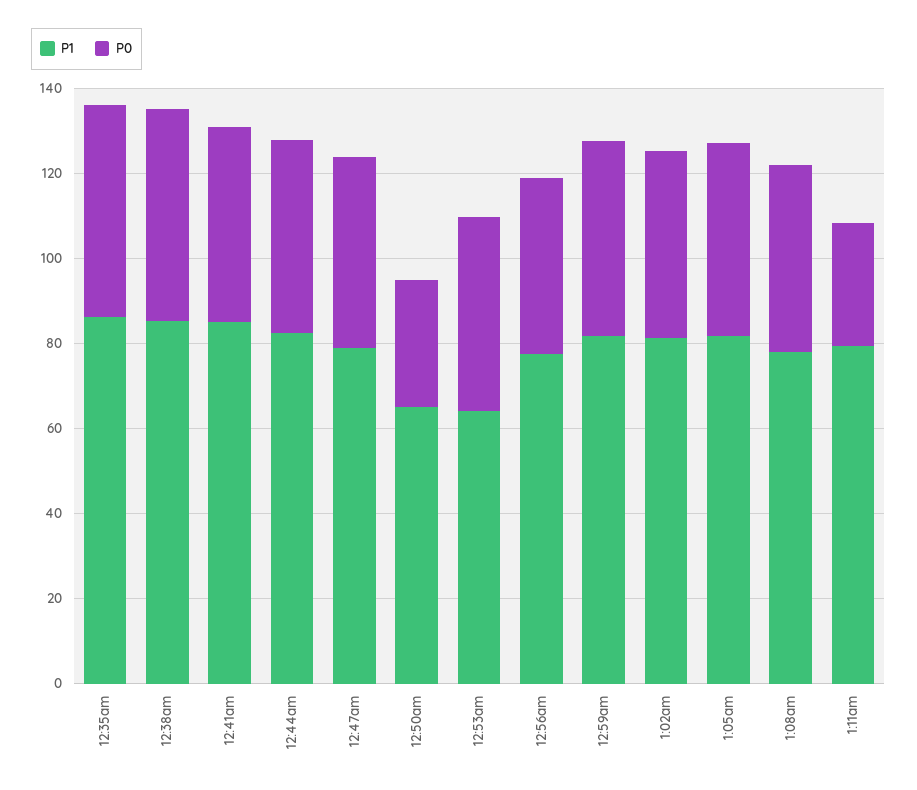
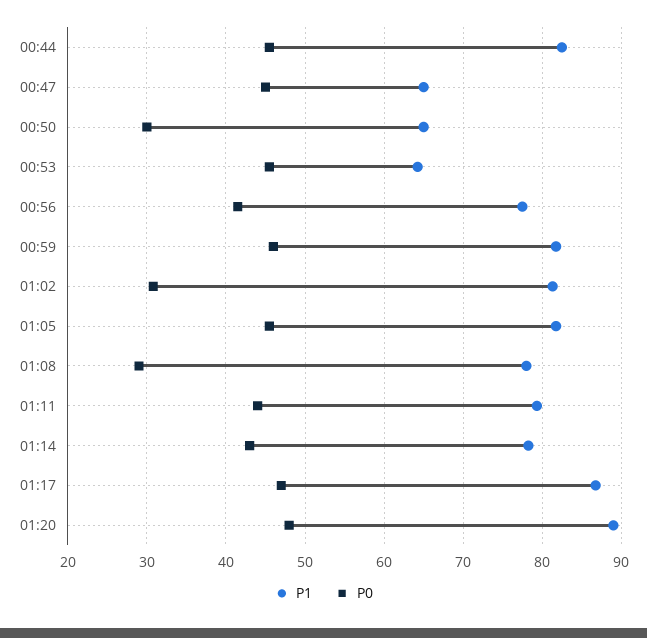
P1, 12:35am: 85 -> none
P0, 12:35am: 50 -> none
P1, 12:38am: 85 -> none
P0, 12:38am: 50 -> none
P1, 12:41am: 85 -> none
P0, 12:41am: 45 -> none
P1, 12:47am: 80 -> 65
P0, 1:02am: 45 -> 31
P0, 1:08am: 45 -> 29
P0, 1:11am: 30 -> 44
P1, 01:14: none -> 78
P0, 01:14: none -> 43
P1, 01:17: none -> 87
P0, 01:17: none -> 47
P1, 01:20: none -> 89
P0, 01:20: none -> 48

